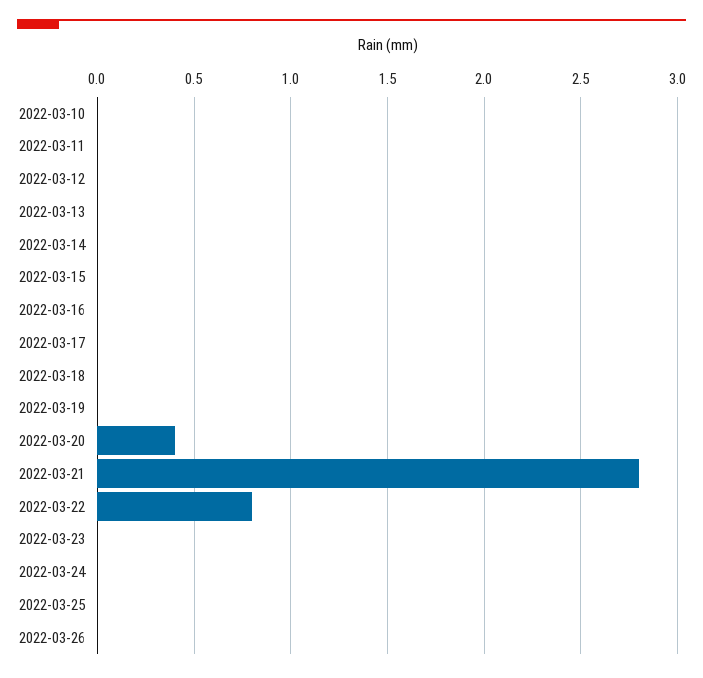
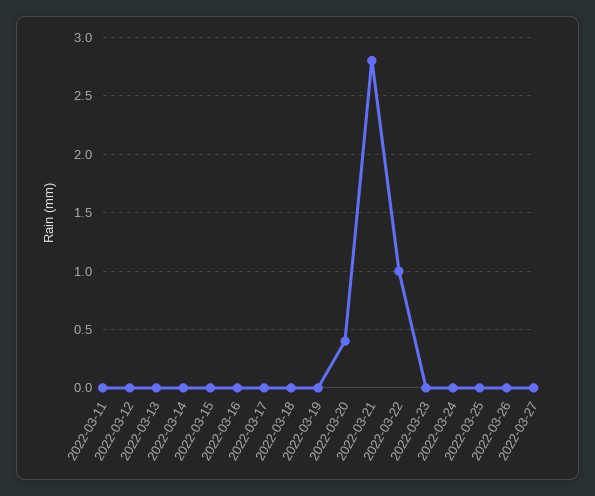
2022-03-10: 0 -> none
2022-03-22: 0.8 -> 1
2022-03-27: none -> 0

